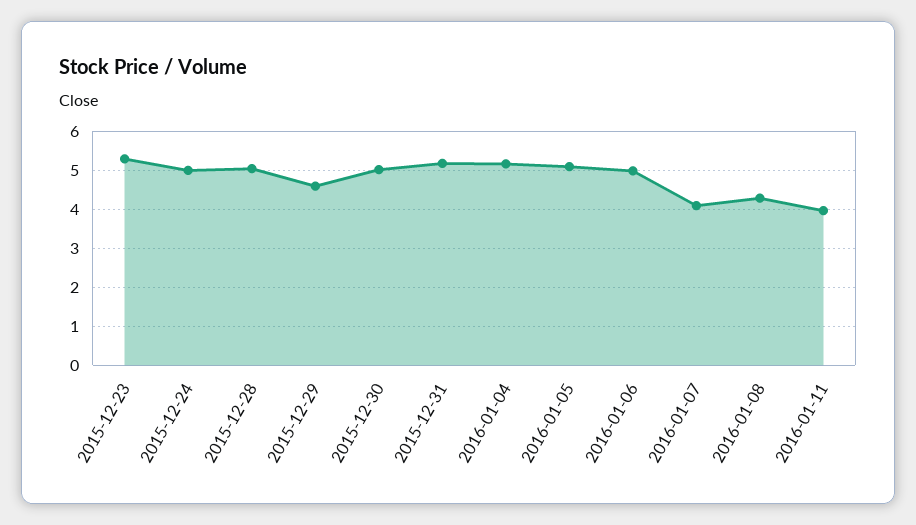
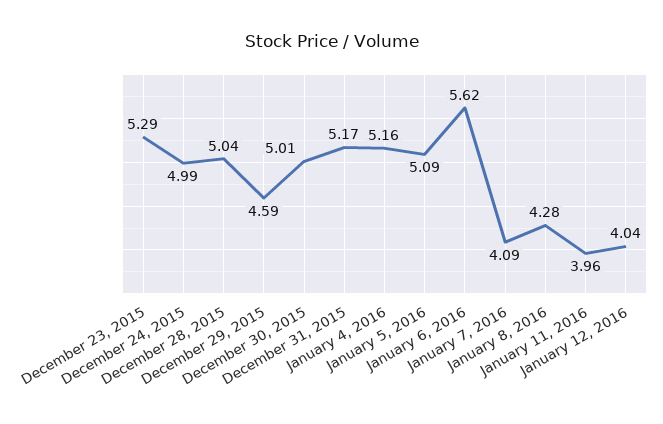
2016-01-06: 5 -> 5.62
January 12, 2016: none -> 4.04

